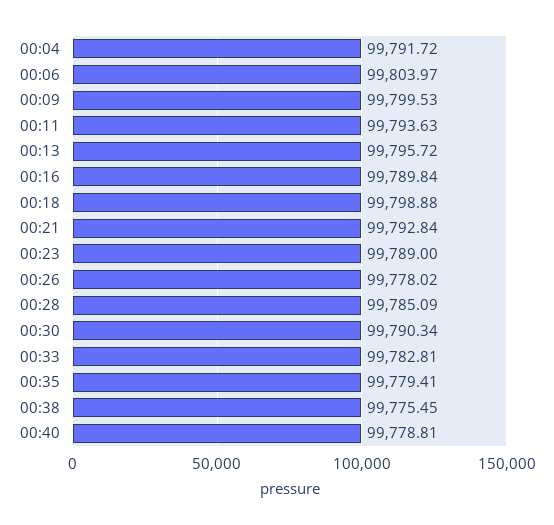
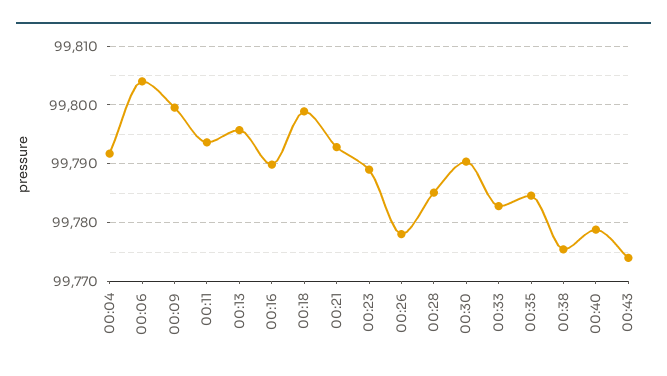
00:35: 99779.41 -> 99784
00:43: none -> 99774

